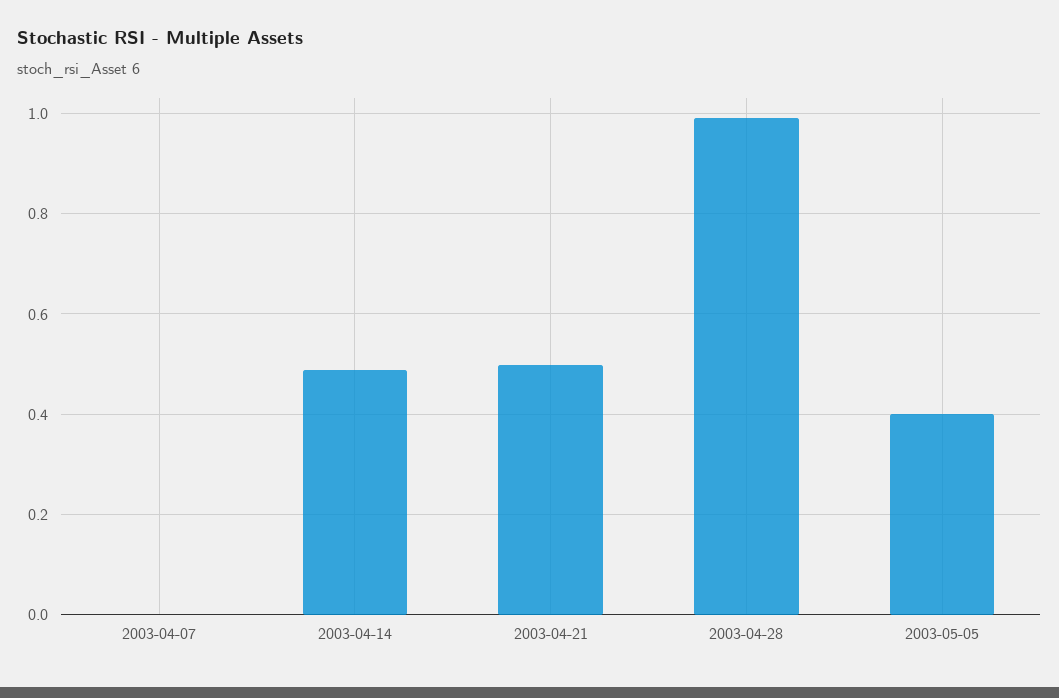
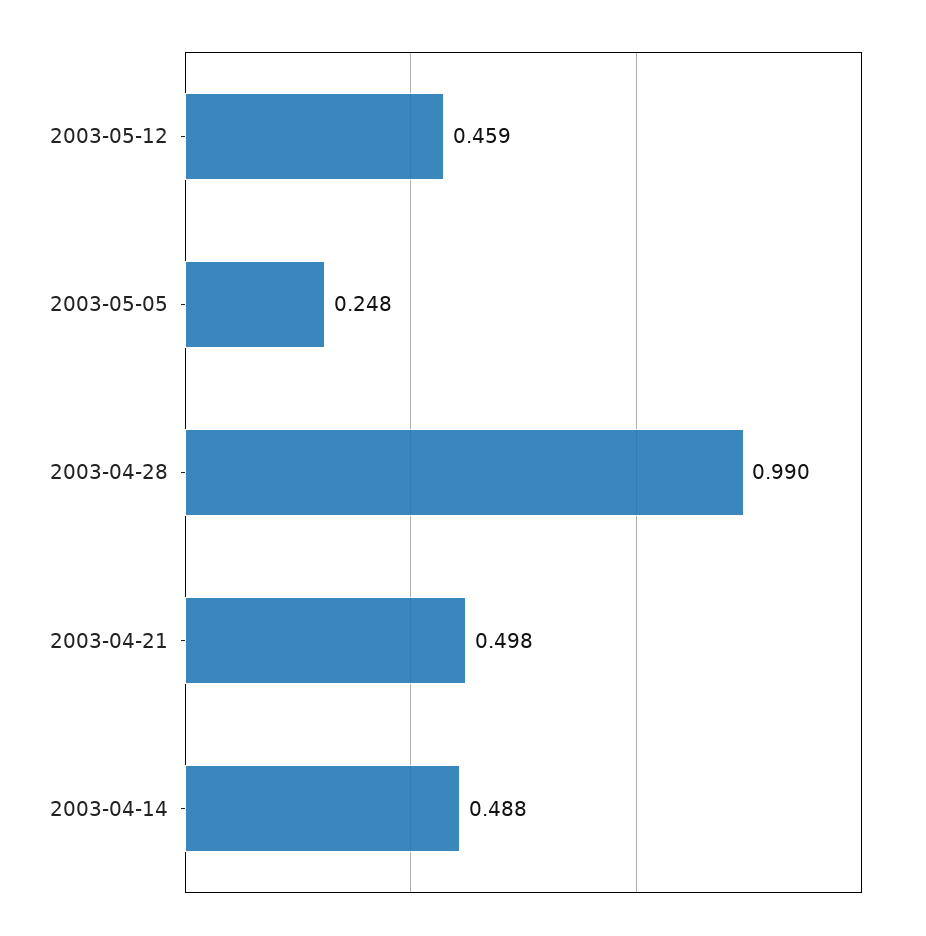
2003-04-07: 0 -> none
2003-05-05: 0.4 -> 0.248
2003-05-12: none -> 0.459

